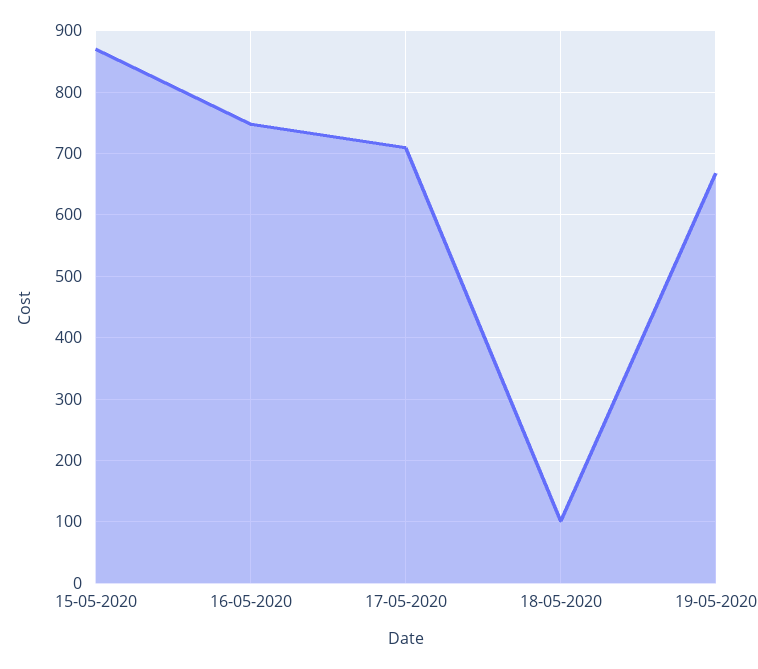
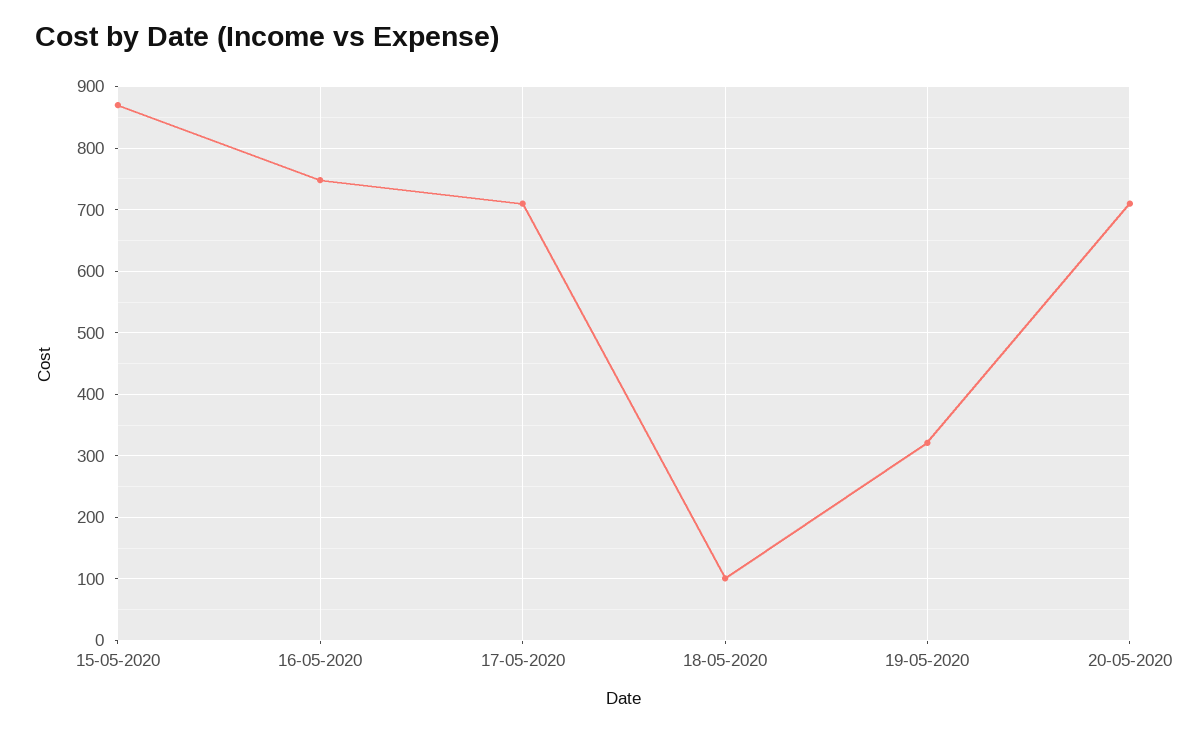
19-05-2020: 670 -> 320
20-05-2020: none -> 710

